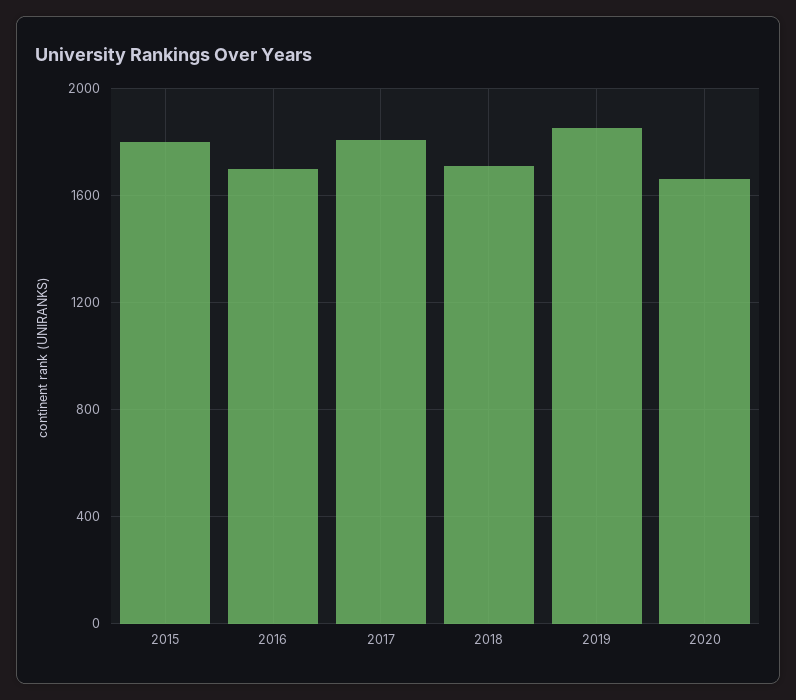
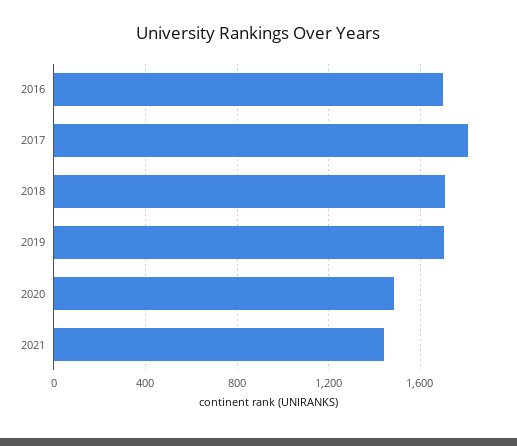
2015: 1800 -> none
2019: 1850 -> 1700
2020: 1650 -> 1500
2021: none -> 1450

